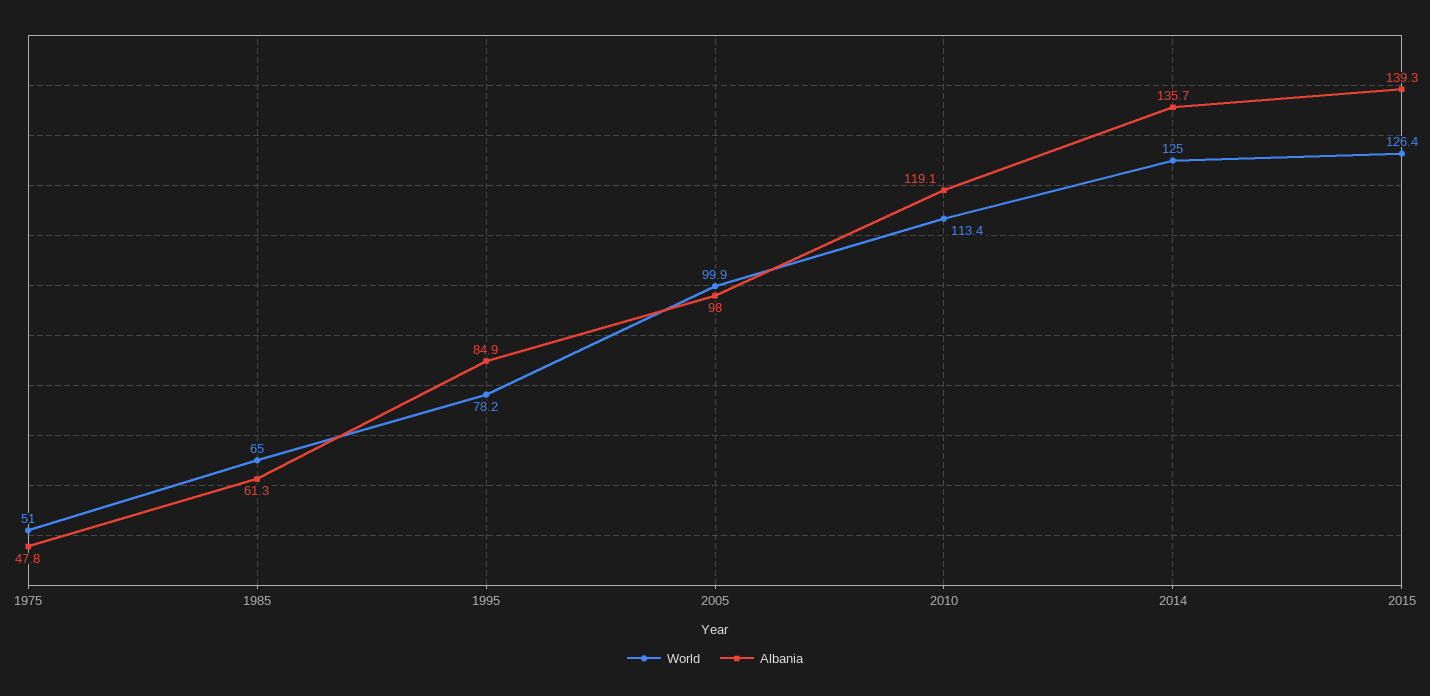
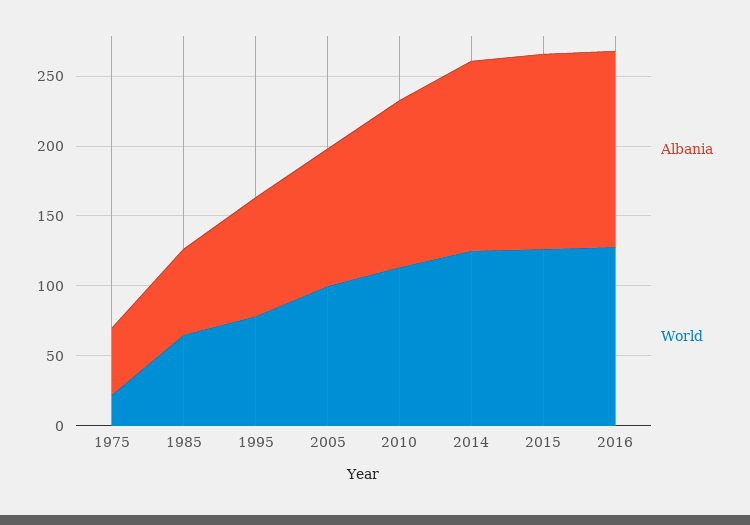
World, 1975: 51 -> 20
Albania, 2016: none -> 140
World, 2016: none -> 130

